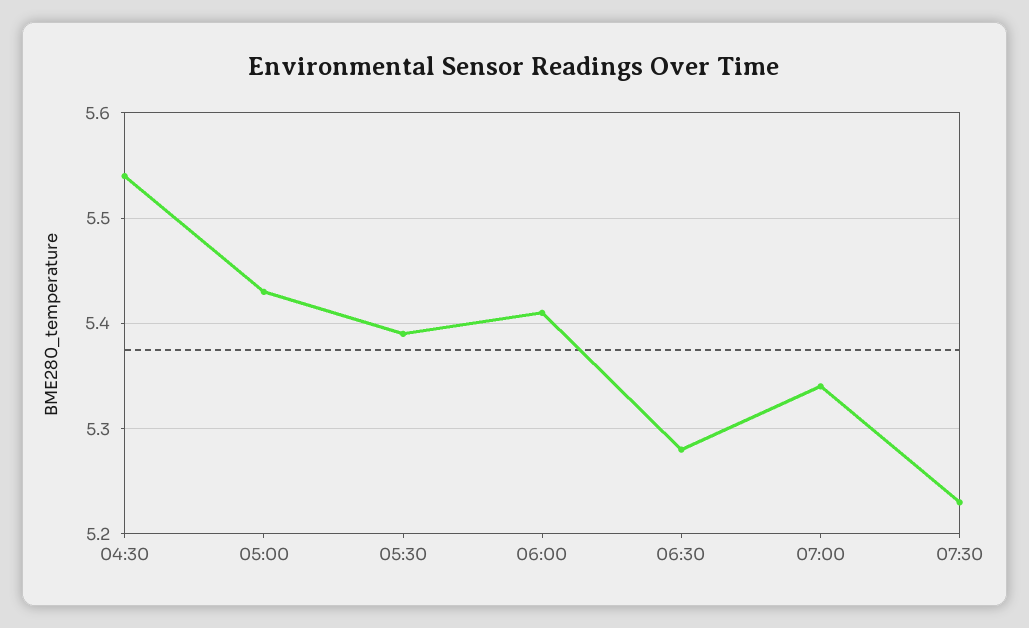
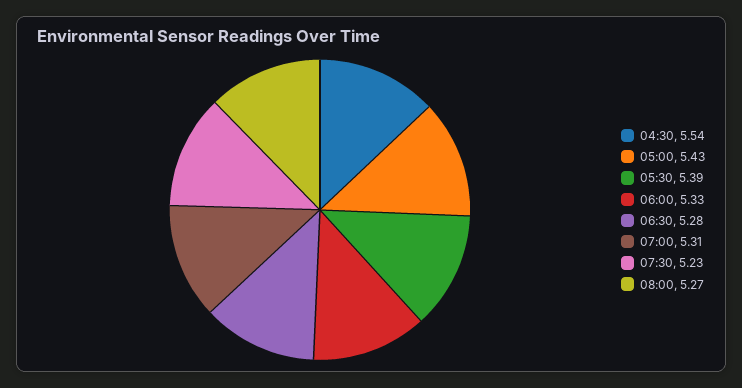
06:00: 5.41 -> 5.33
07:00: 5.34 -> 5.31
08:00: none -> 5.27

